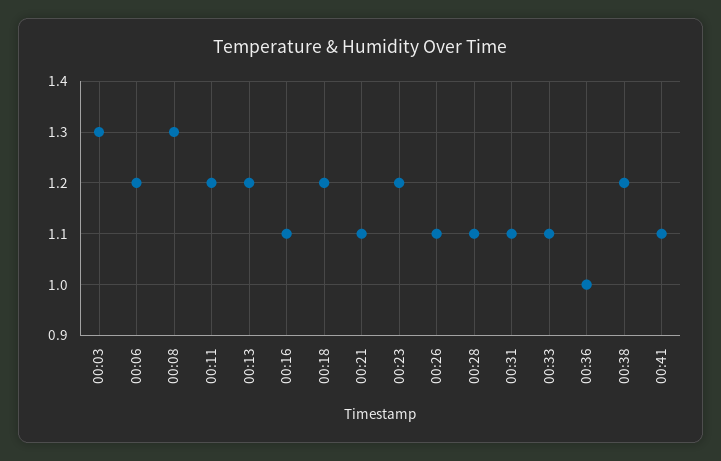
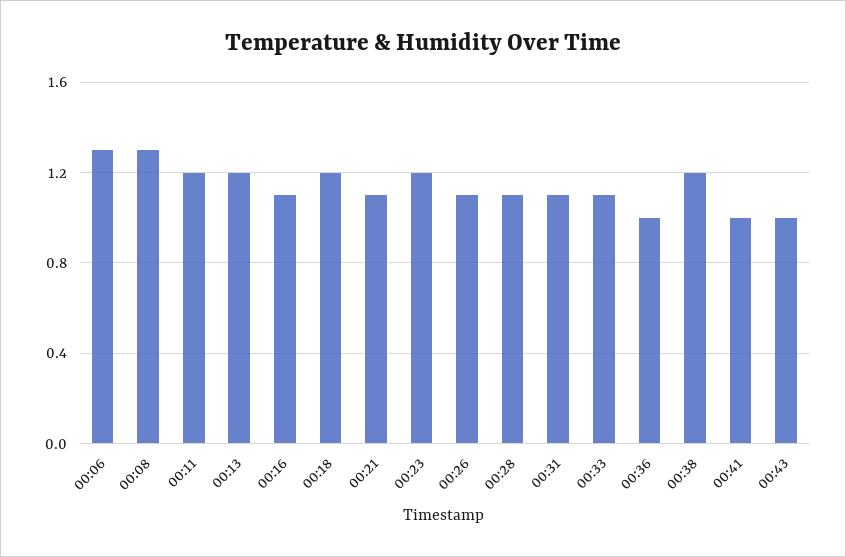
00:03: 1.3 -> none
00:06: 1.2 -> 1.3
00:41: 1.1 -> 1
00:43: none -> 1

